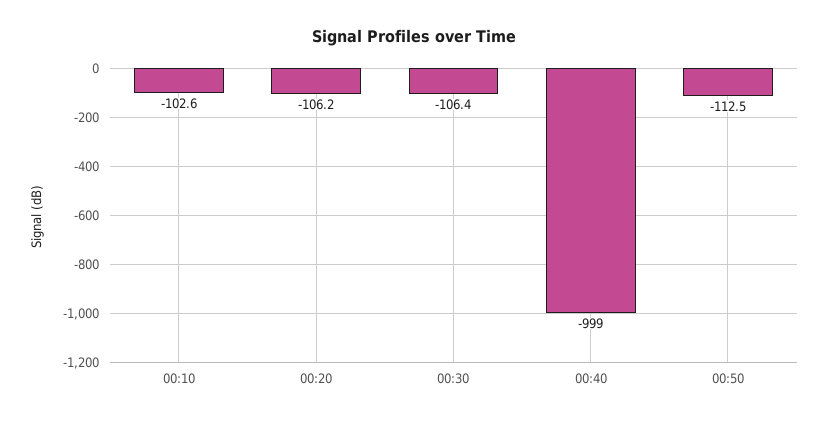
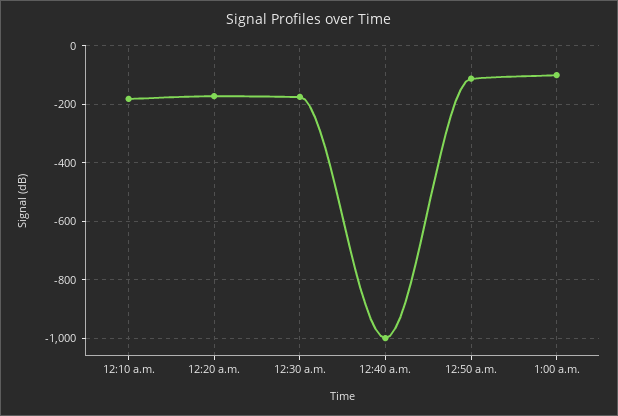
00:10: -102.6 -> -175
00:20: -106.2 -> -175
00:30: -106.4 -> -175
1:00 a.m.: none -> -100

